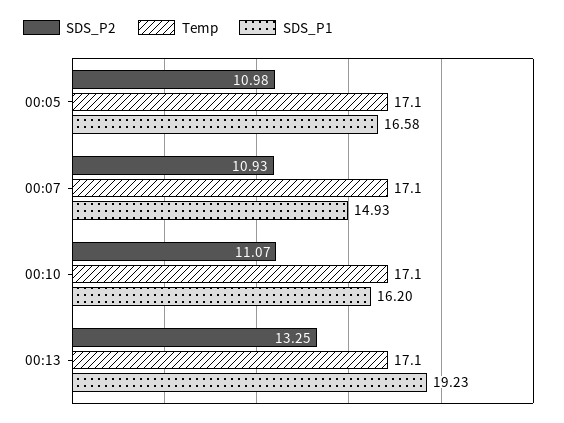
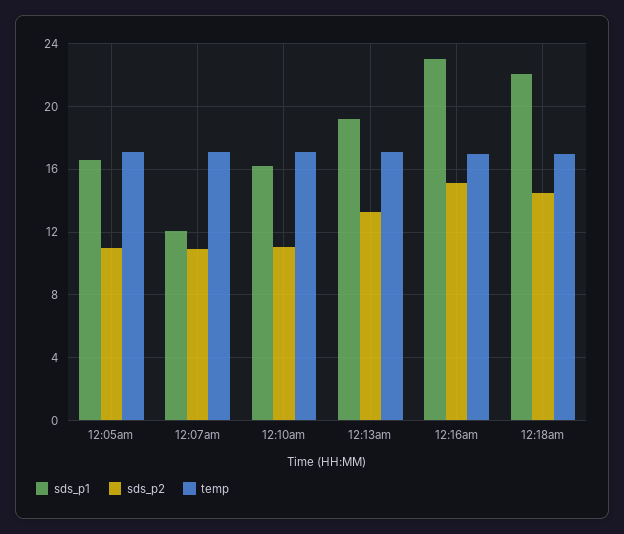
SDS_P1, 00:07: 14.93 -> 12
SDS_P1, 12:16am: none -> 23
SDS_P2, 12:16am: none -> 15
Temp, 12:16am: none -> 17
SDS_P1, 12:18am: none -> 22
SDS_P2, 12:18am: none -> 14.5
Temp, 12:18am: none -> 17

